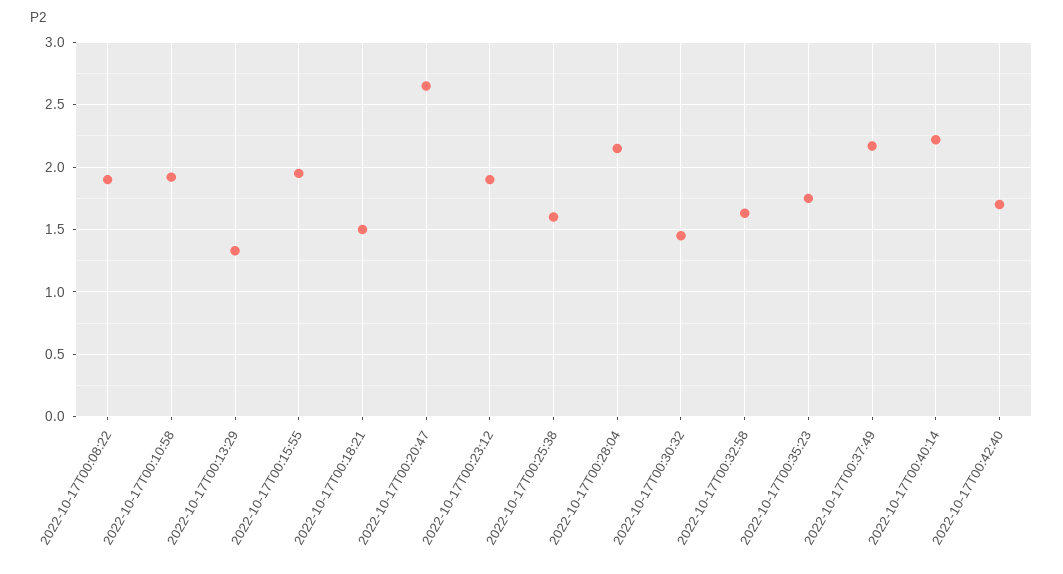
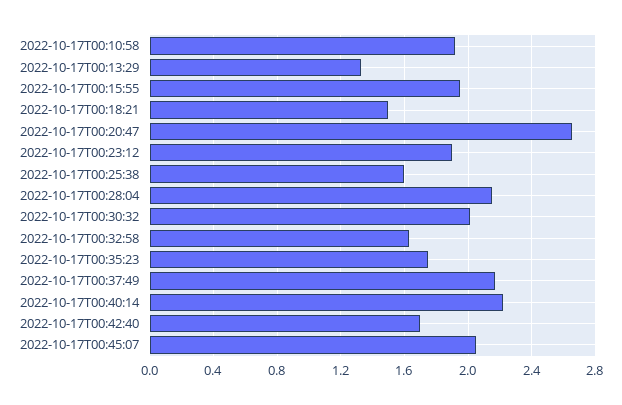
2022-10-17T00:08:22: 1.9 -> none
2022-10-17T00:30:32: 1.45 -> 2
2022-10-17T00:45:07: none -> 2.05

